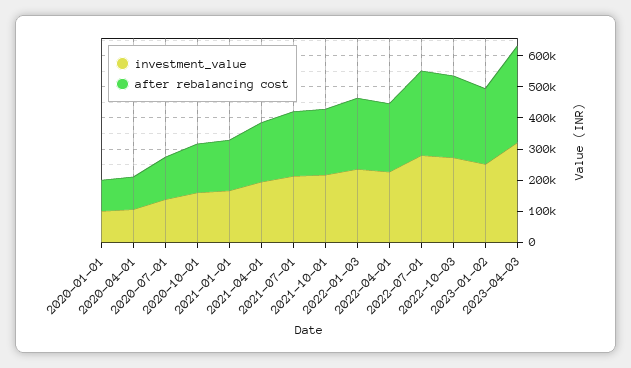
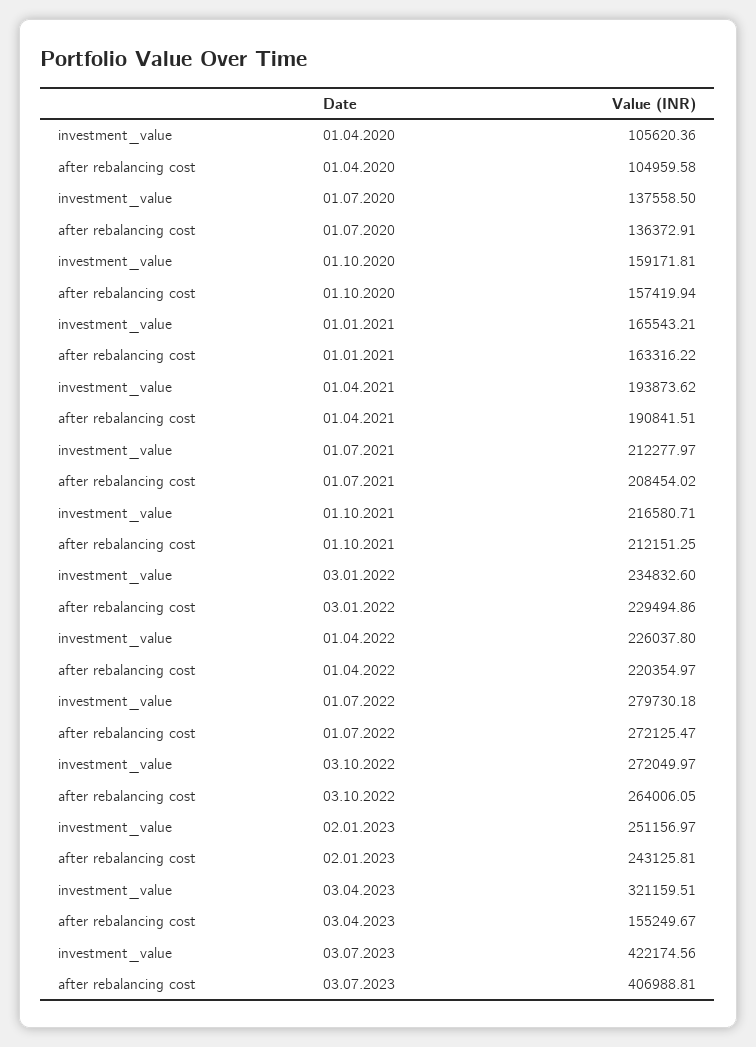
investment_value, 2020-01-01: 100000 -> none
after rebalancing cost, 2020-01-01: 100000 -> none
after rebalancing cost, 2023-04-03: 300000 -> 155249.67
investment_value, 03.07.2023: none -> 422174.56
after rebalancing cost, 03.07.2023: none -> 406988.81

